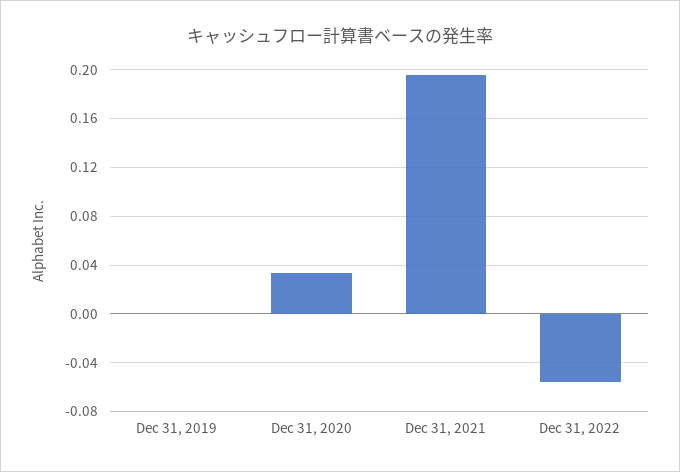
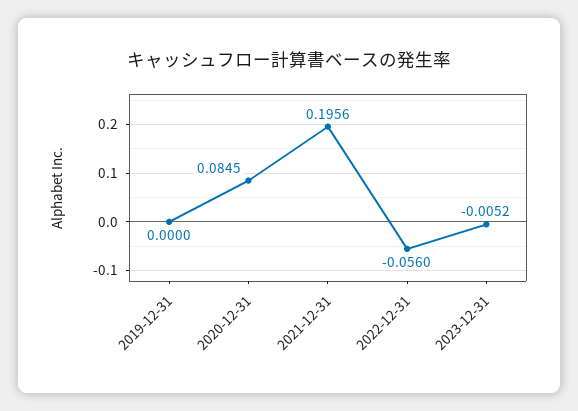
Dec 31, 2020: 0.035 -> 0.0845
2023-12-31: none -> -0.0052

